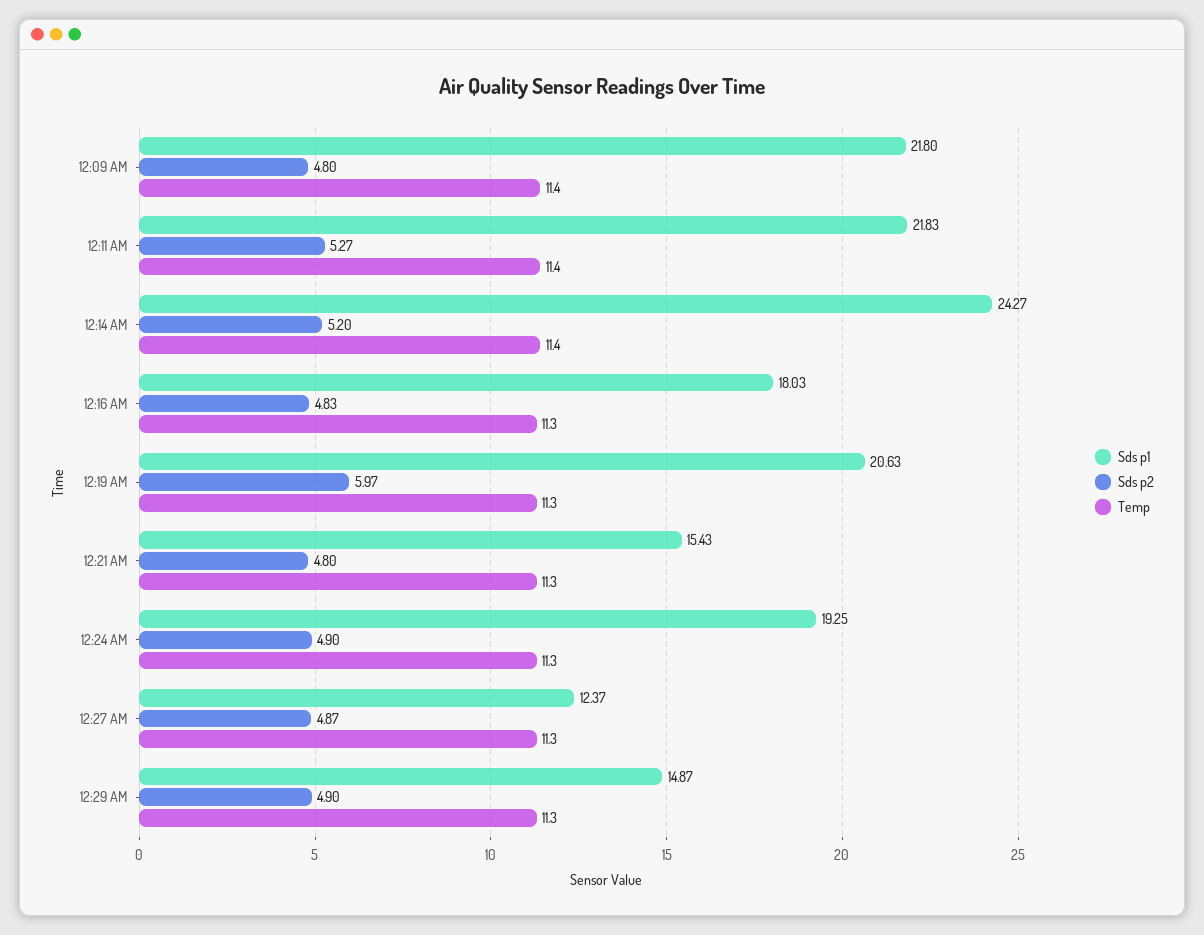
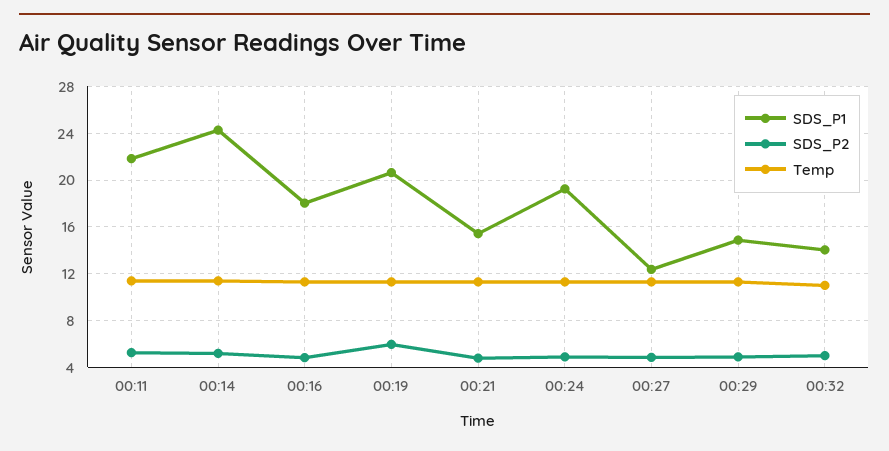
Sds p1, 12:09 AM: 21.8 -> none
Sds p2, 12:09 AM: 4.8 -> none
Temp, 12:09 AM: 11.4 -> none
Sds p1, 00:32: none -> 14
Sds p2, 00:32: none -> 5
Temp, 00:32: none -> 11

